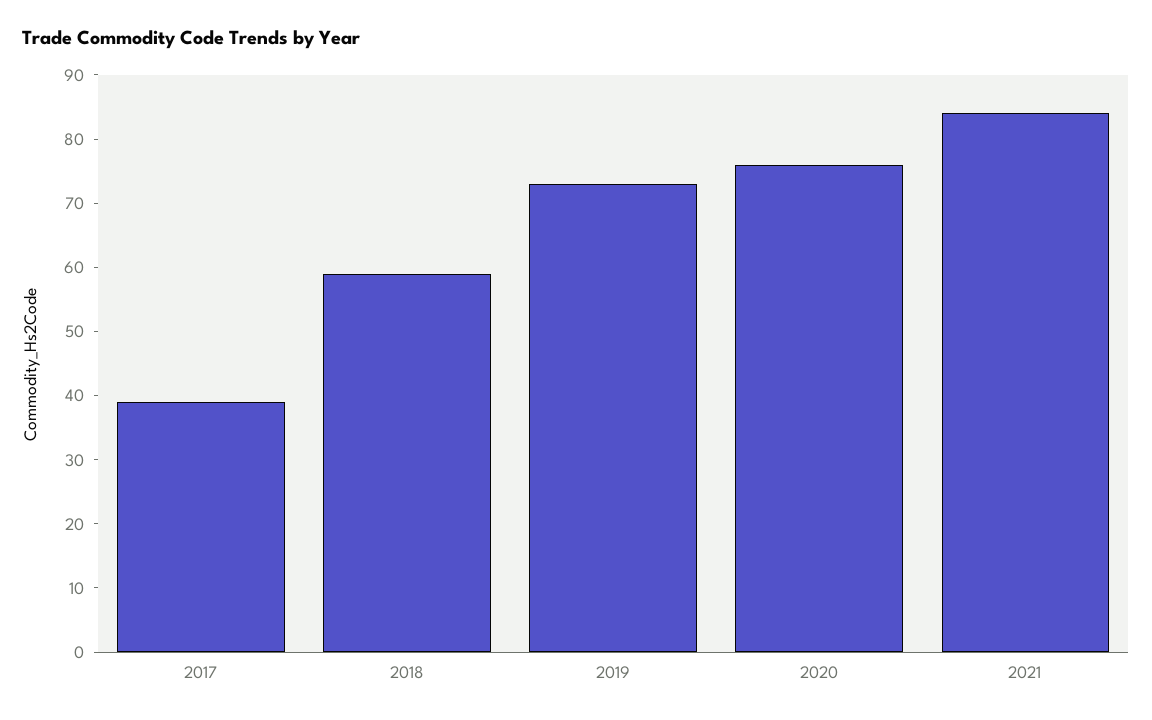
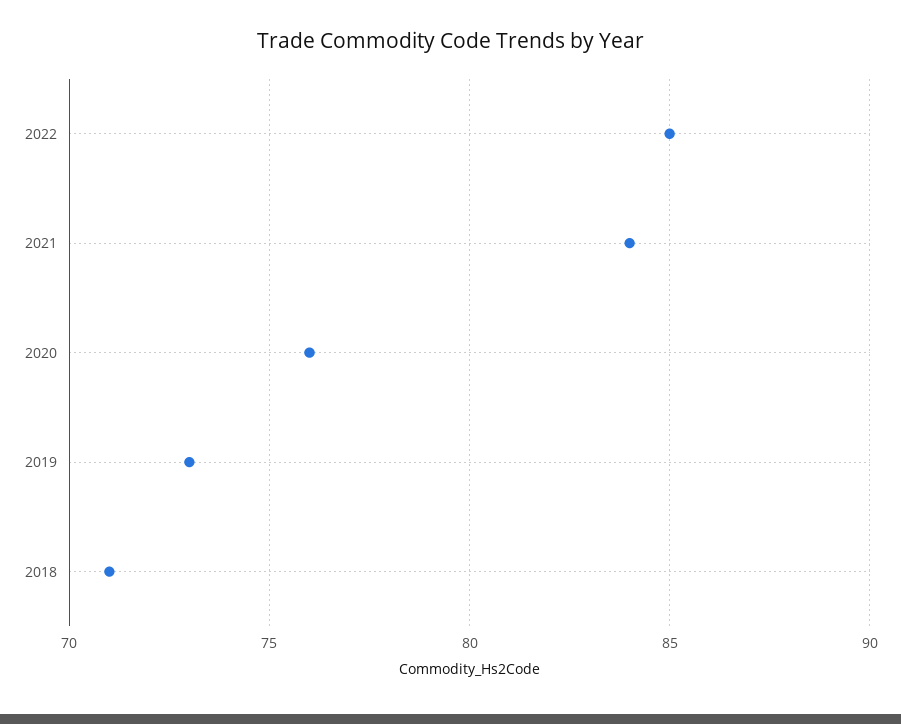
2017: 40 -> none
2018: 60 -> 71
2022: none -> 85

